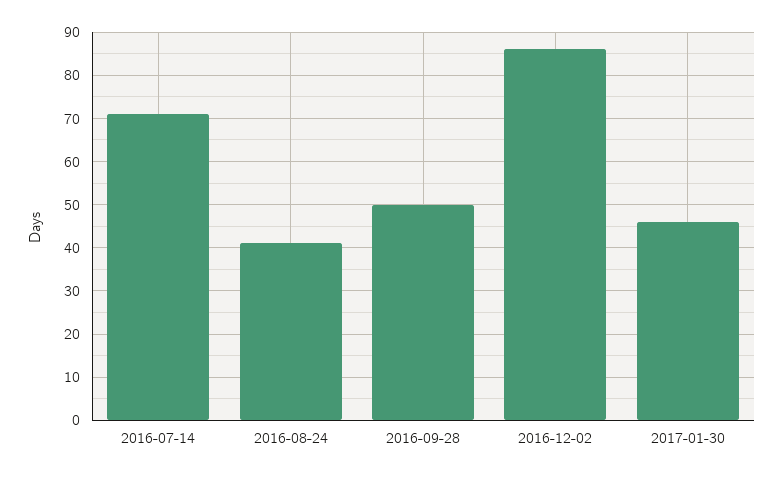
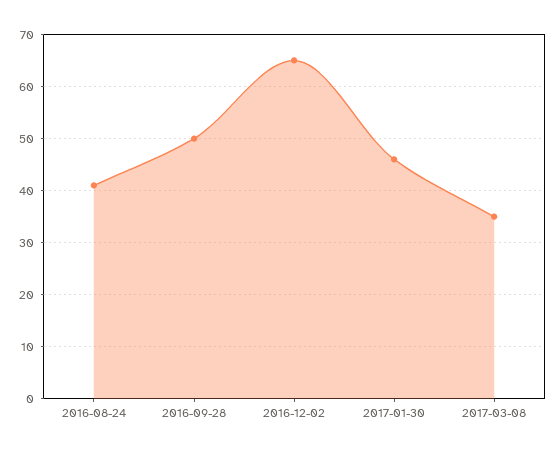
2016-07-14: 70 -> none
2016-12-02: 85 -> 65
2017-03-08: none -> 35

